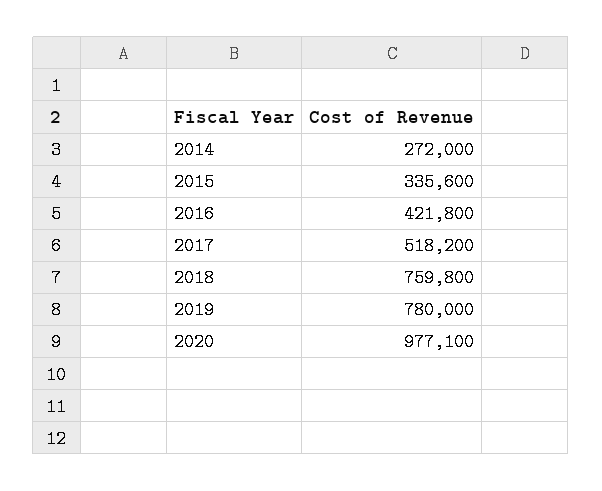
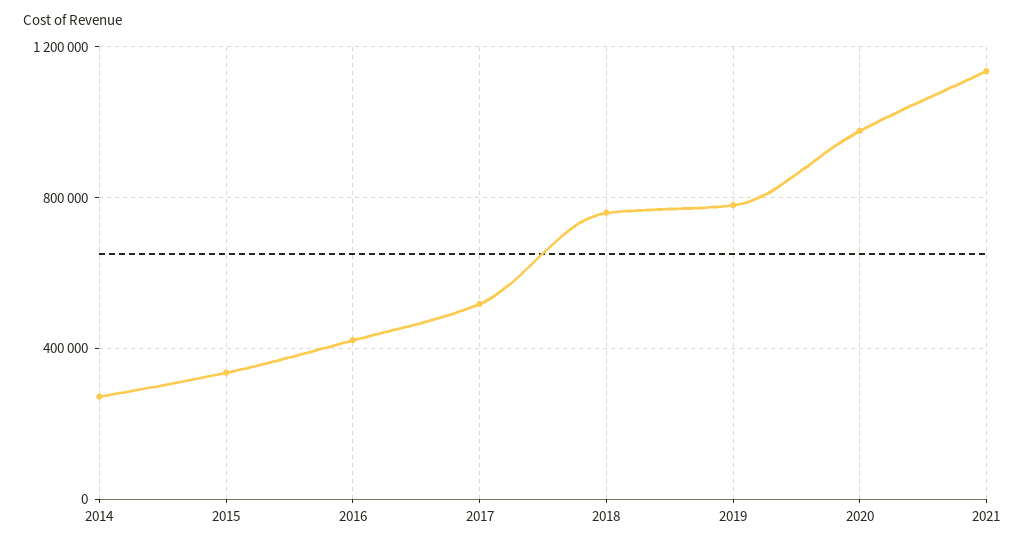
2021: none -> 1150000

